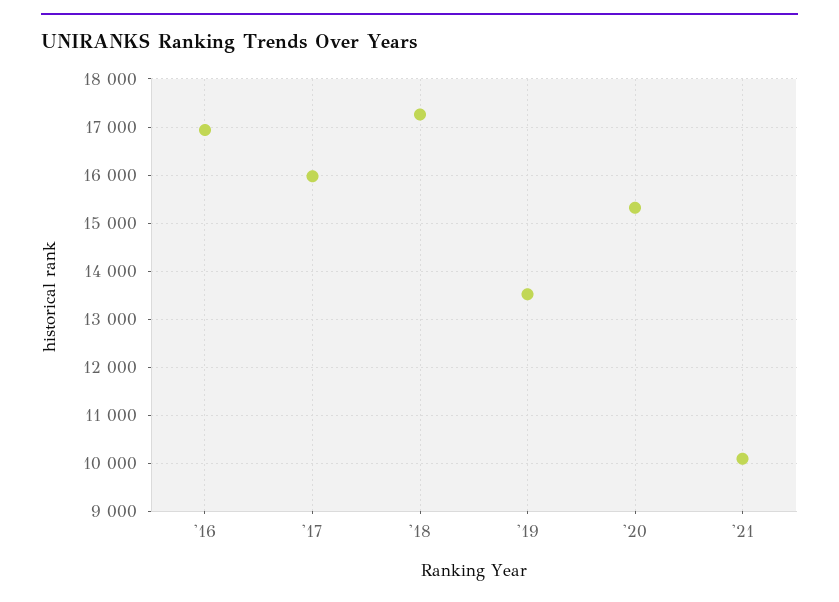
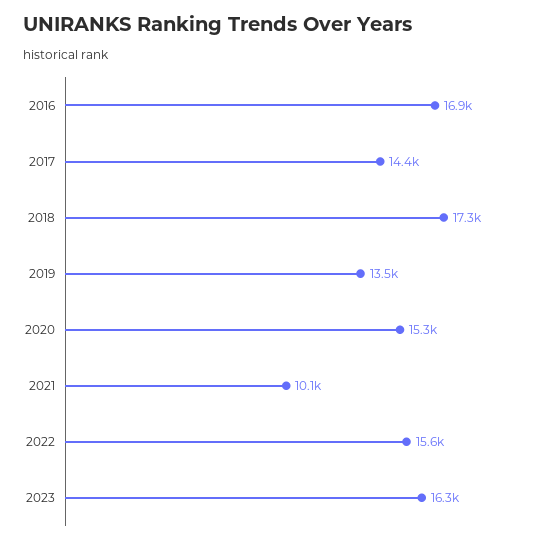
'17: 16000 -> 14400
2022: none -> 15600
2023: none -> 16300

